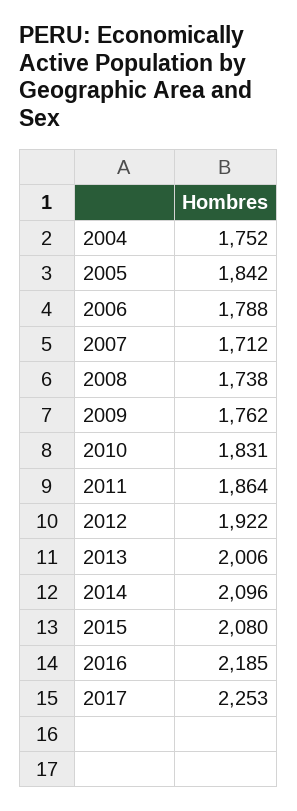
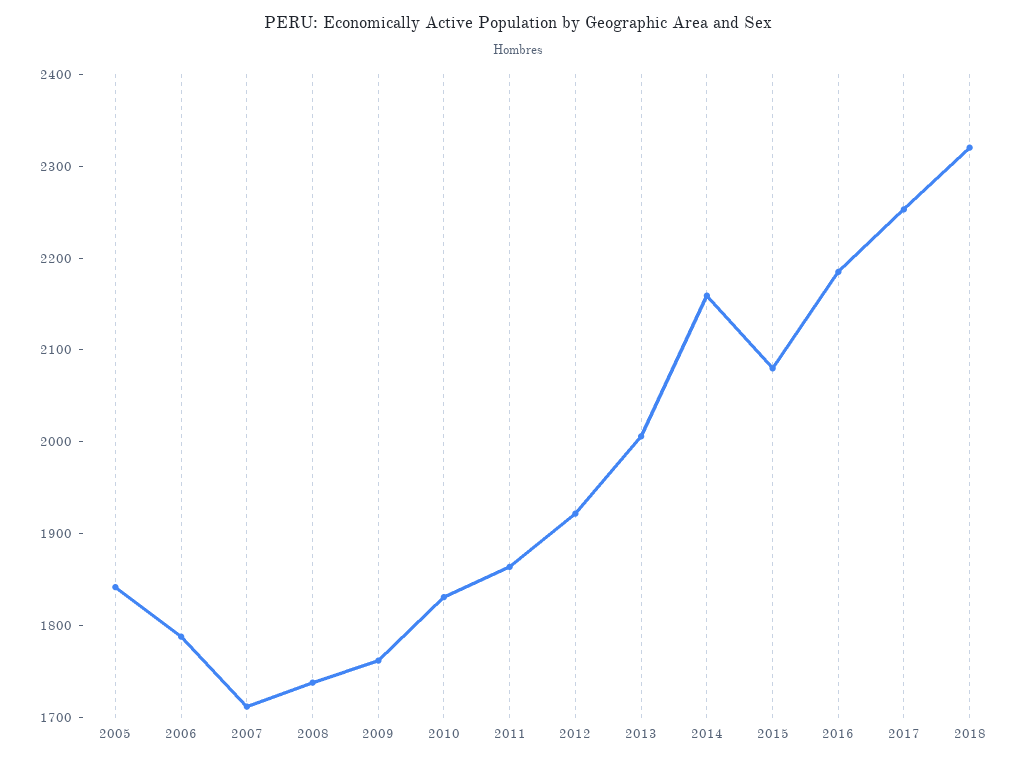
2004: 1752 -> none
2014: 2096 -> 2160
2018: none -> 2320

